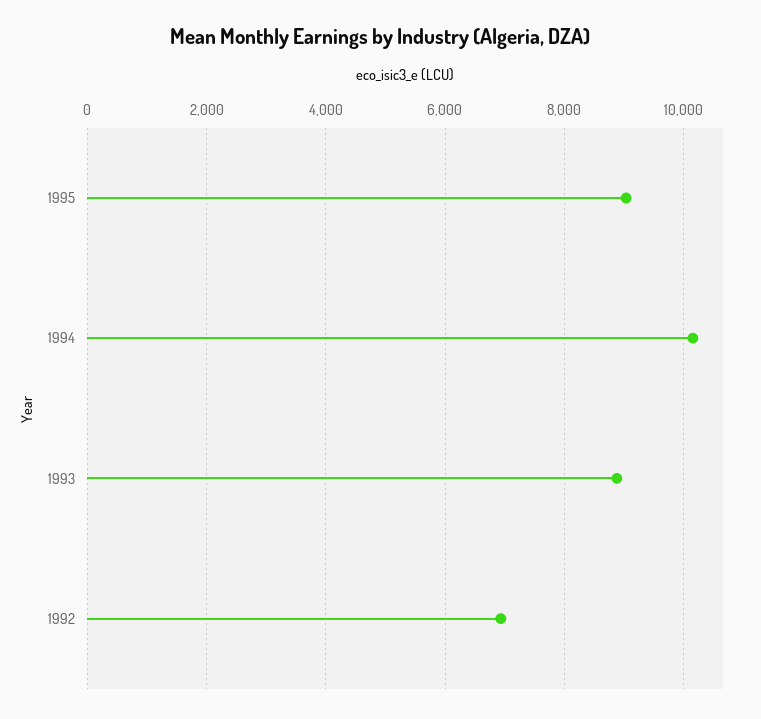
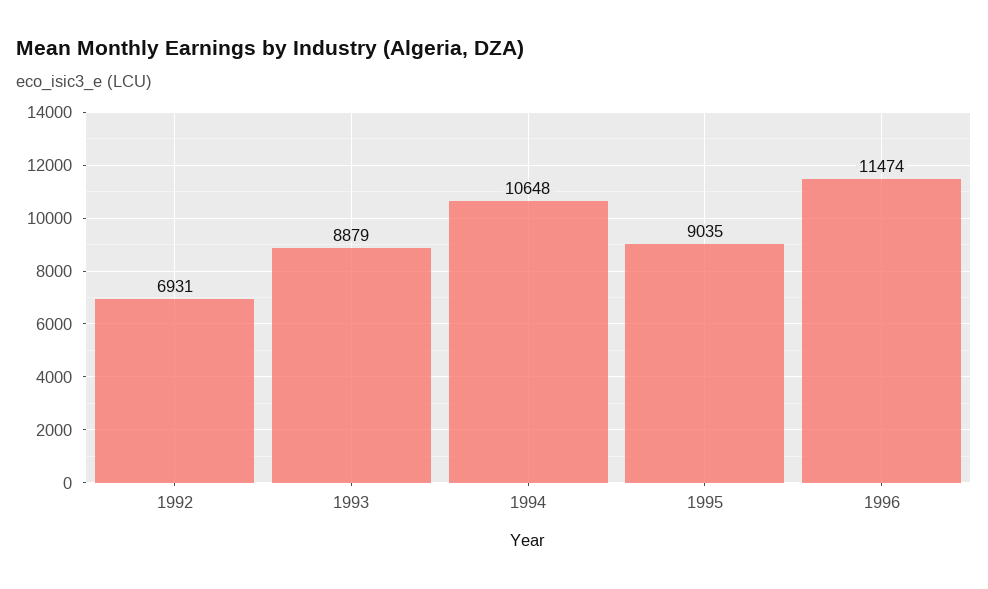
1994: 10200 -> 10648
1996: none -> 11474

